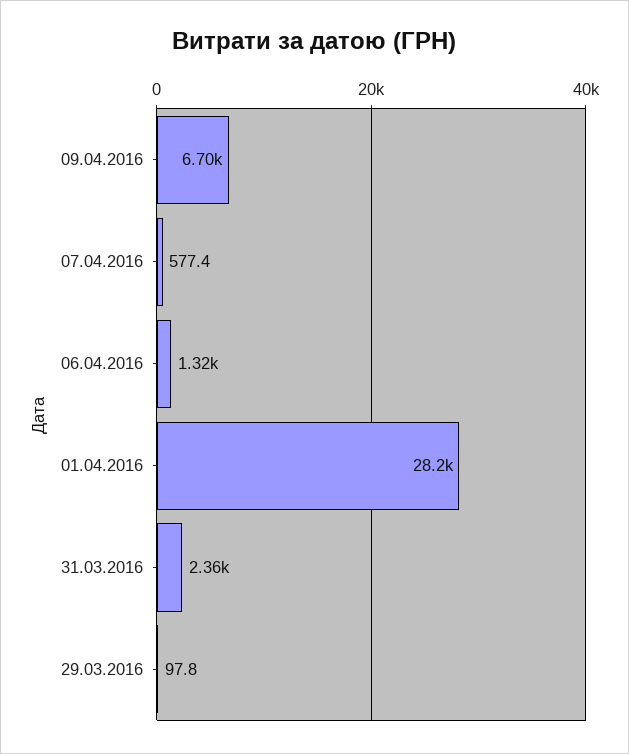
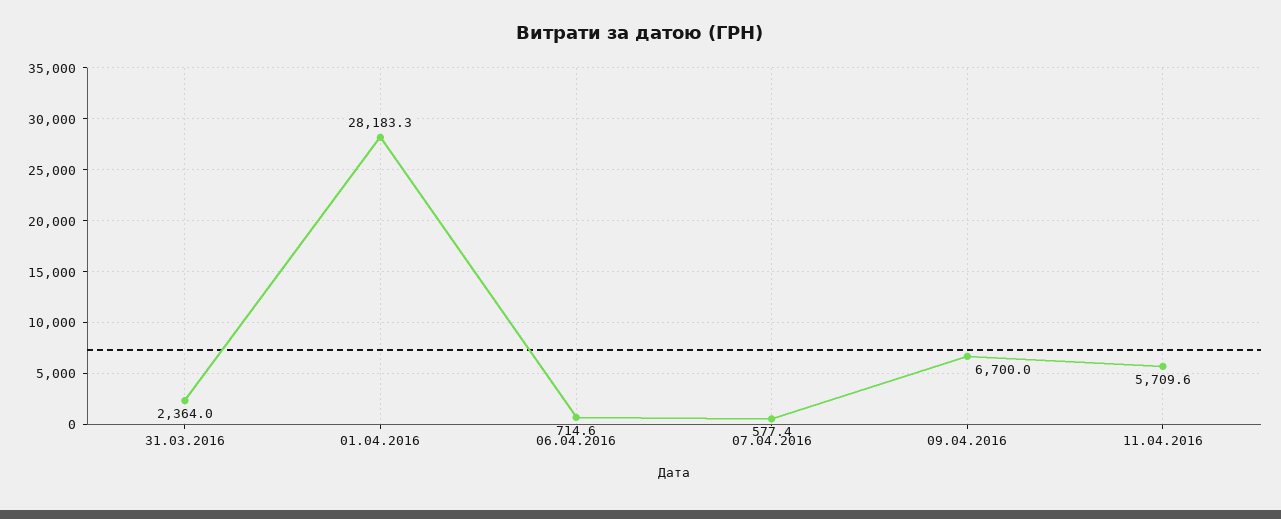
06.04.2016: 1320 -> 714.6
29.03.2016: 97.8 -> none
11.04.2016: none -> 5709.6

